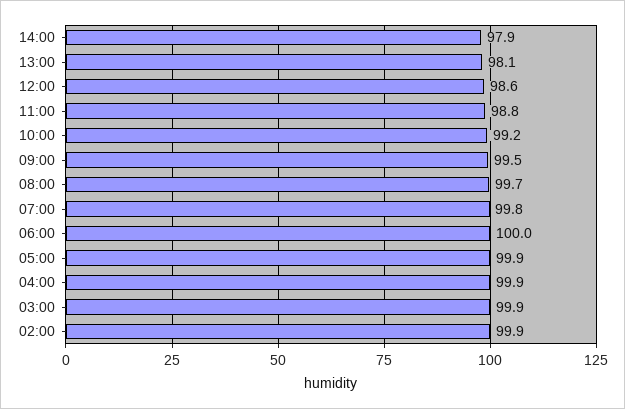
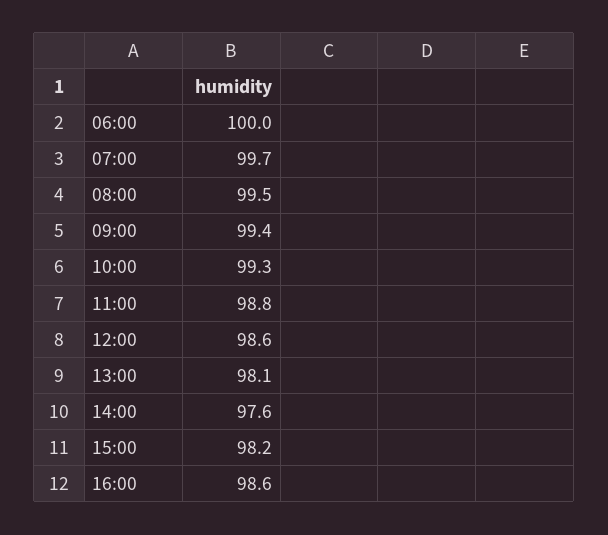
14:00: 97.9 -> 97.6
10:00: 99.2 -> 99.3
09:00: 99.5 -> 99.4
08:00: 99.7 -> 99.5
07:00: 99.8 -> 99.7
05:00: 99.9 -> none
04:00: 99.9 -> none
03:00: 99.9 -> none
02:00: 99.9 -> none
15:00: none -> 98.2
16:00: none -> 98.6

